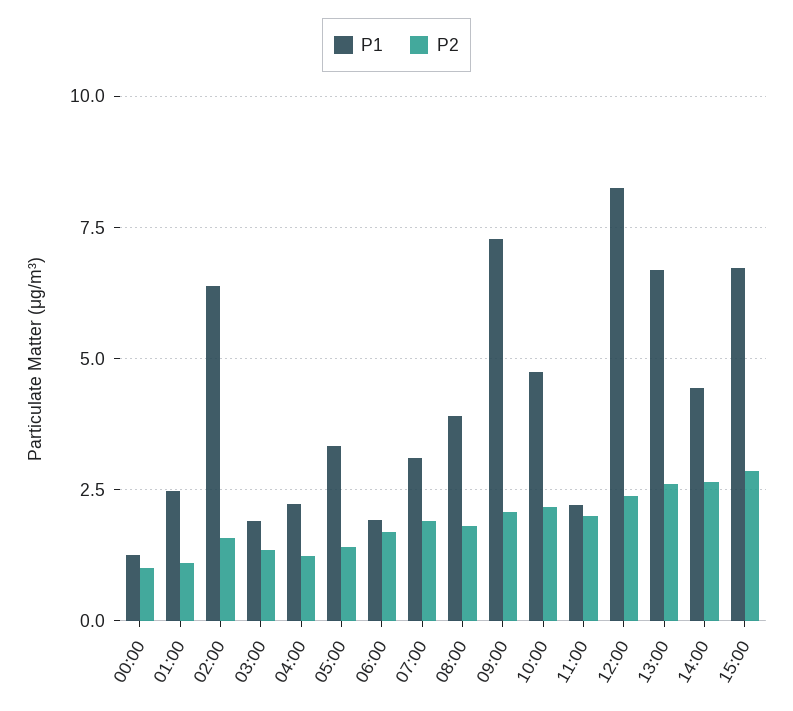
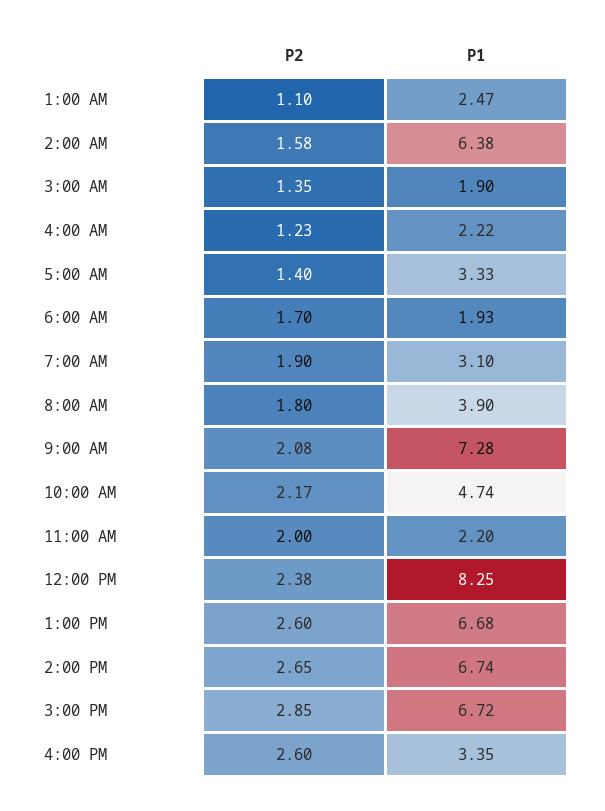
P1, 00:00: 1.25 -> none
P2, 00:00: 1 -> none
P1, 14:00: 4.5 -> 6.74
P2, 4:00 PM: none -> 2.6
P1, 4:00 PM: none -> 3.35

